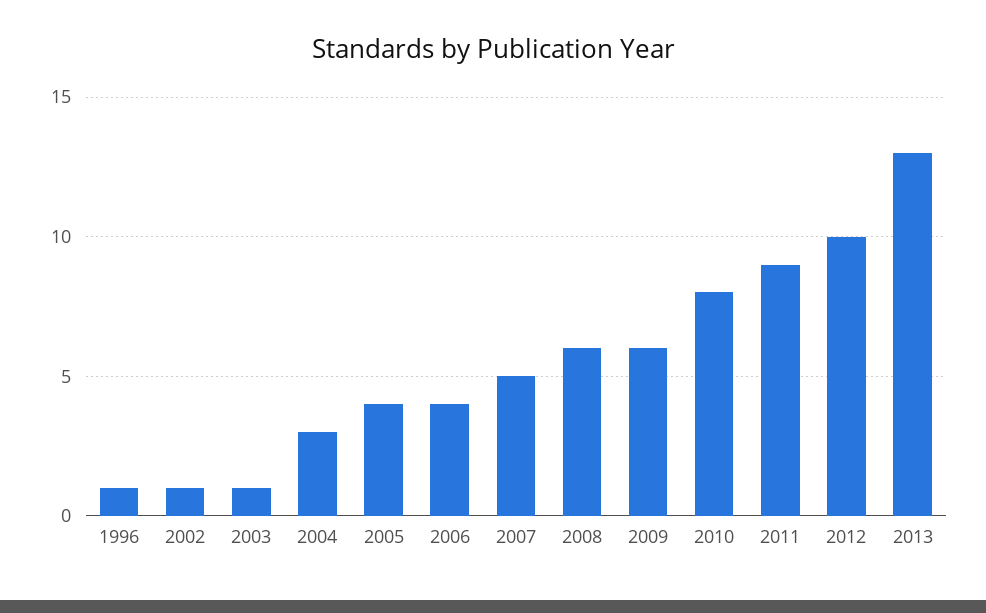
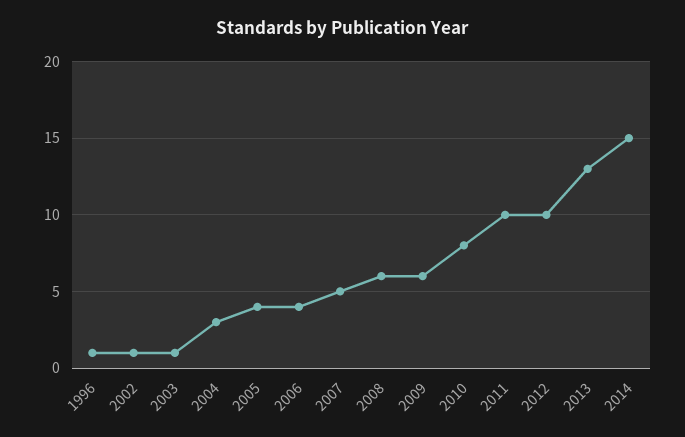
2011: 9 -> 10
2014: none -> 15

